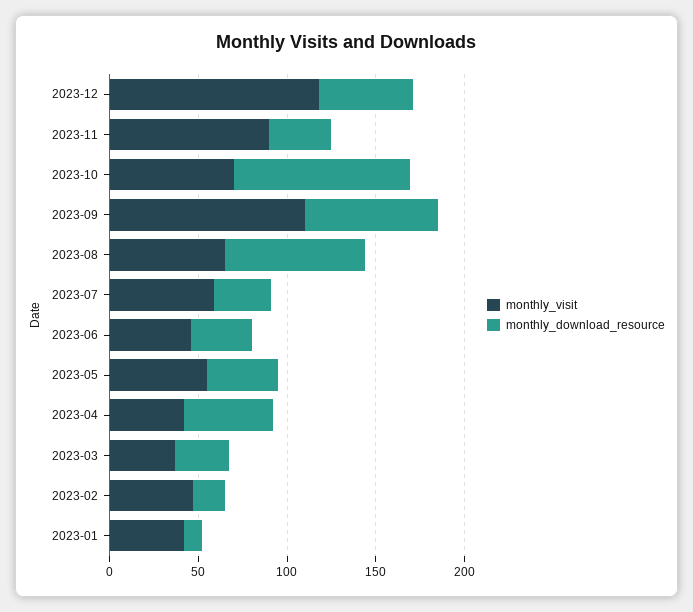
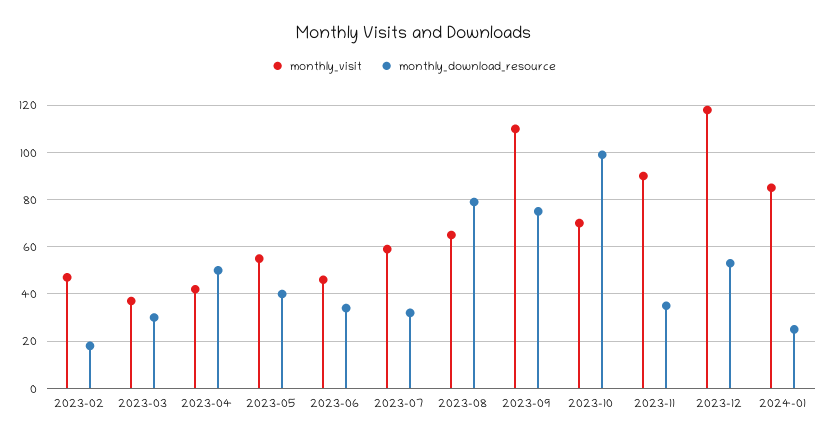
monthly_visit, 2023-01: 40 -> none
monthly_download_resource, 2023-01: 10 -> none
monthly_visit, 2024-01: none -> 85
monthly_download_resource, 2024-01: none -> 25

